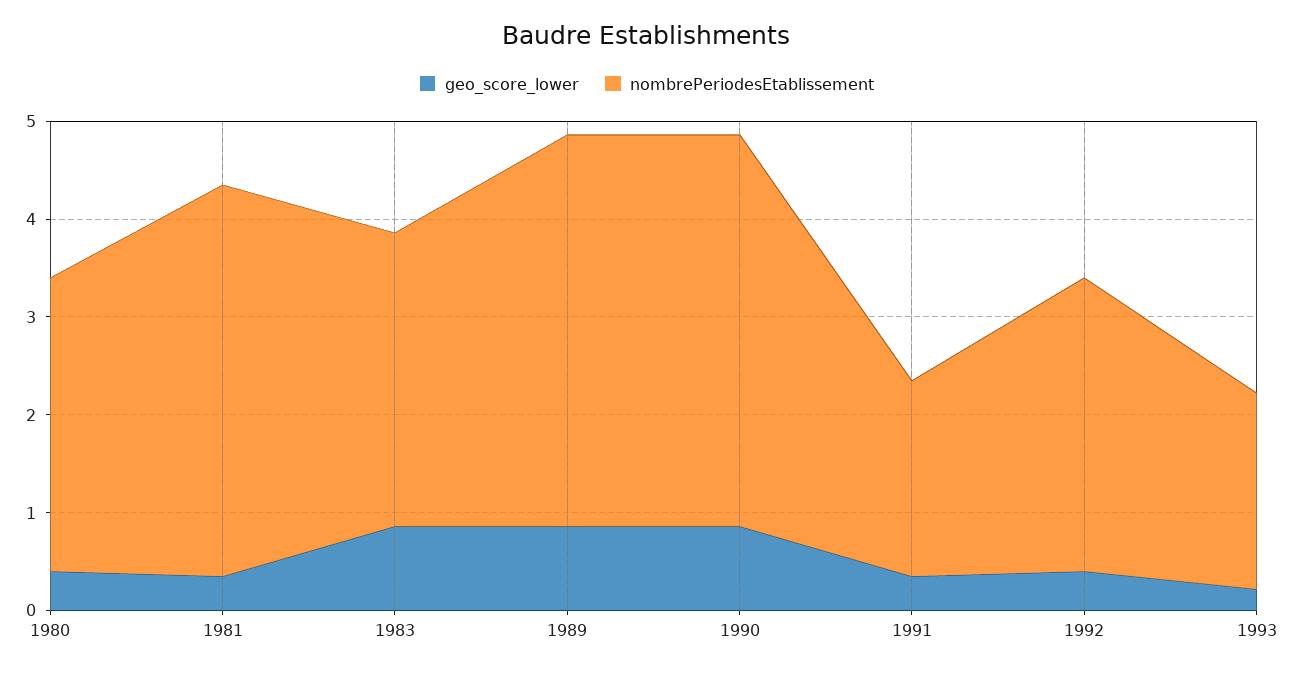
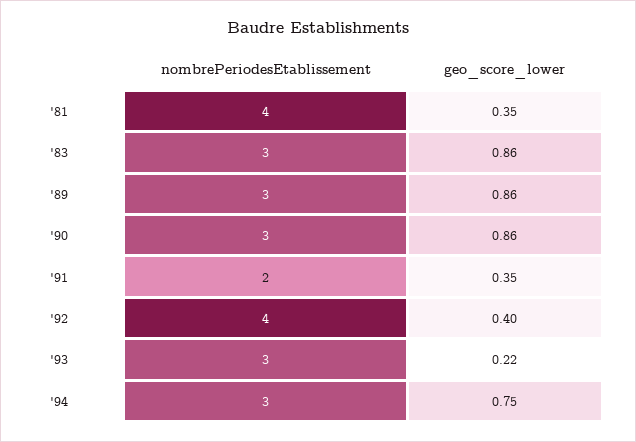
geo_score_lower, 1980: 0.4 -> none
nombrePeriodesEtablissement, 1980: 3 -> none
nombrePeriodesEtablissement, 1989: 4 -> 3
nombrePeriodesEtablissement, 1990: 4 -> 3
nombrePeriodesEtablissement, 1992: 3 -> 4
nombrePeriodesEtablissement, 1993: 2 -> 3
nombrePeriodesEtablissement, '94: none -> 3
geo_score_lower, '94: none -> 0.75

